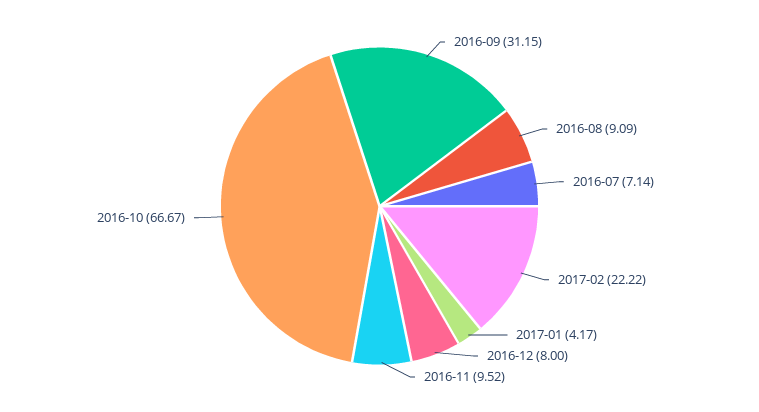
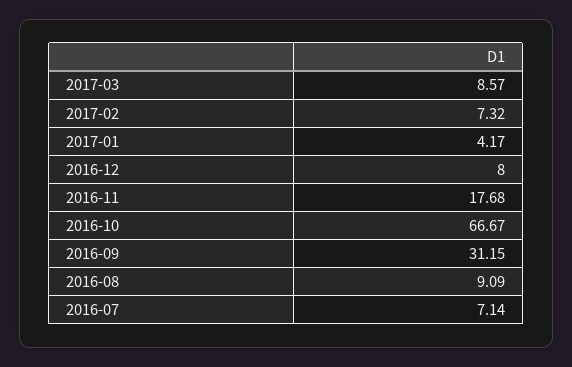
2017-02: 22.22 -> 7.32
2016-11: 9.52 -> 17.68
2017-03: none -> 8.57

